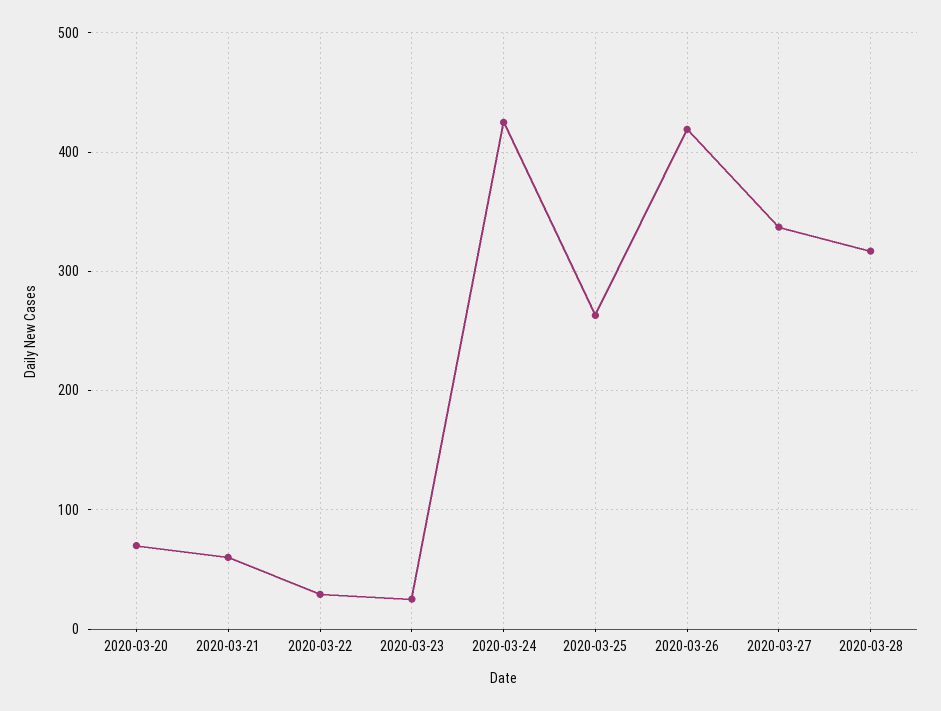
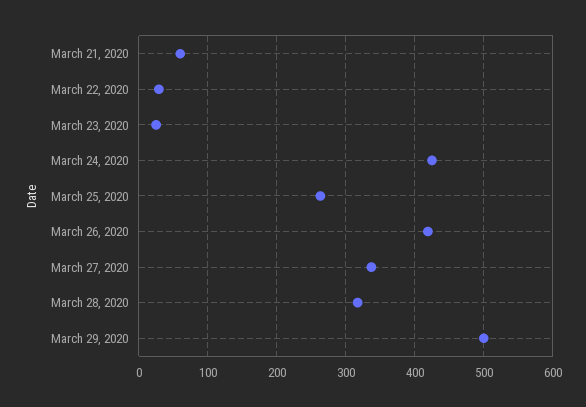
2020-03-20: 70 -> none
March 29, 2020: none -> 500

